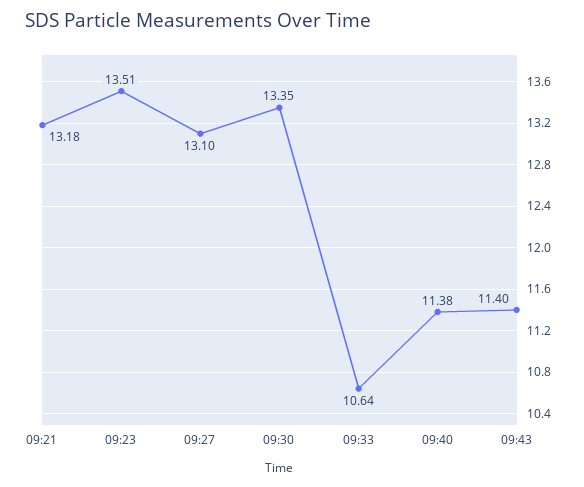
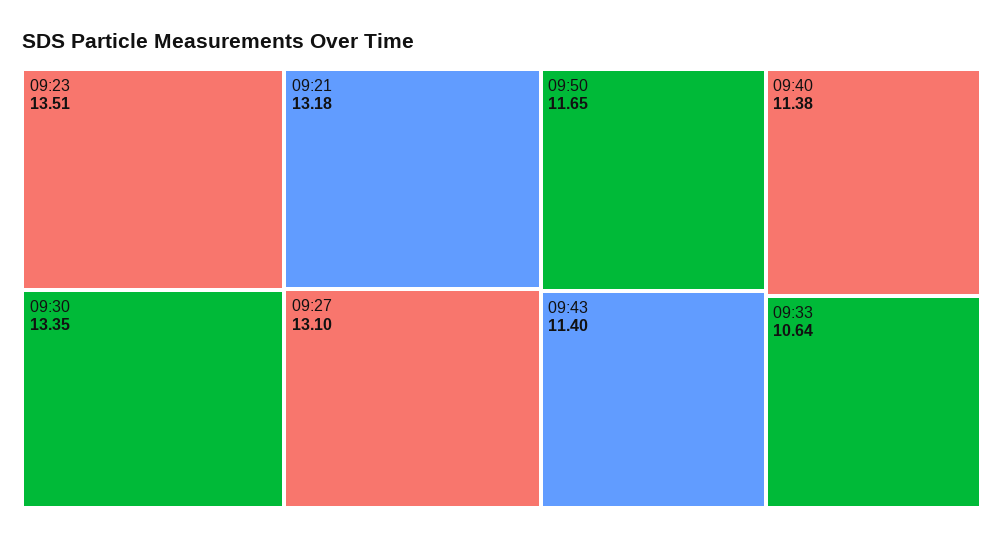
09:50: none -> 11.65

